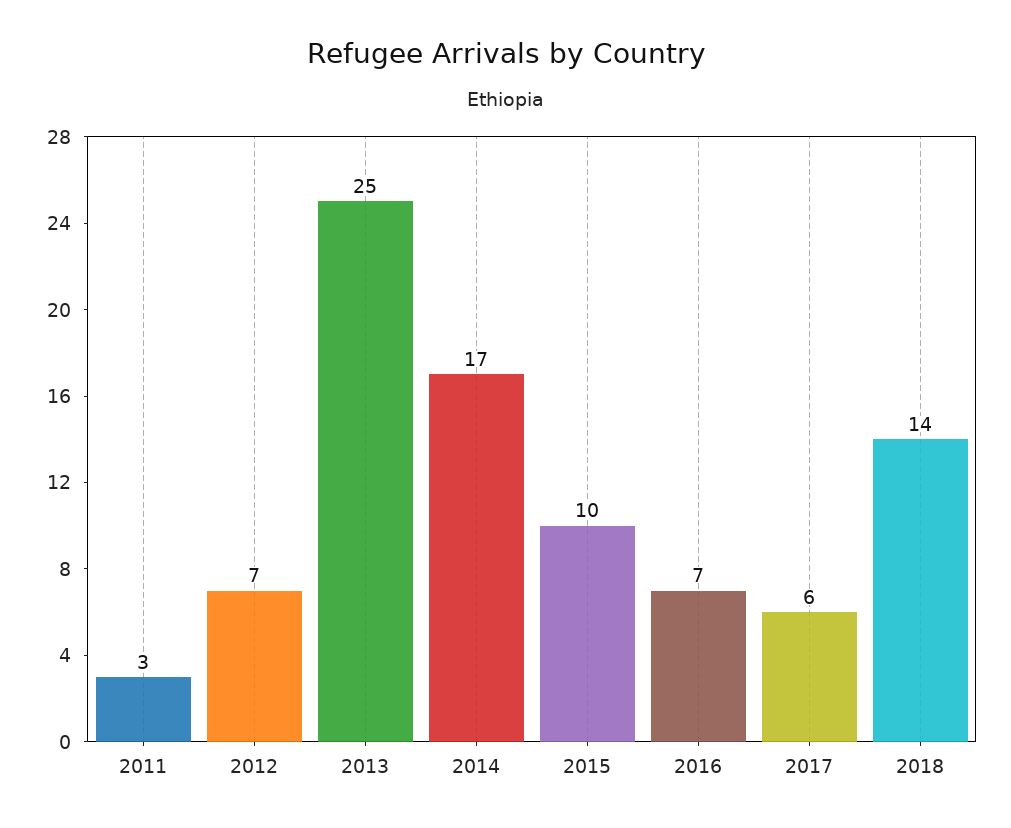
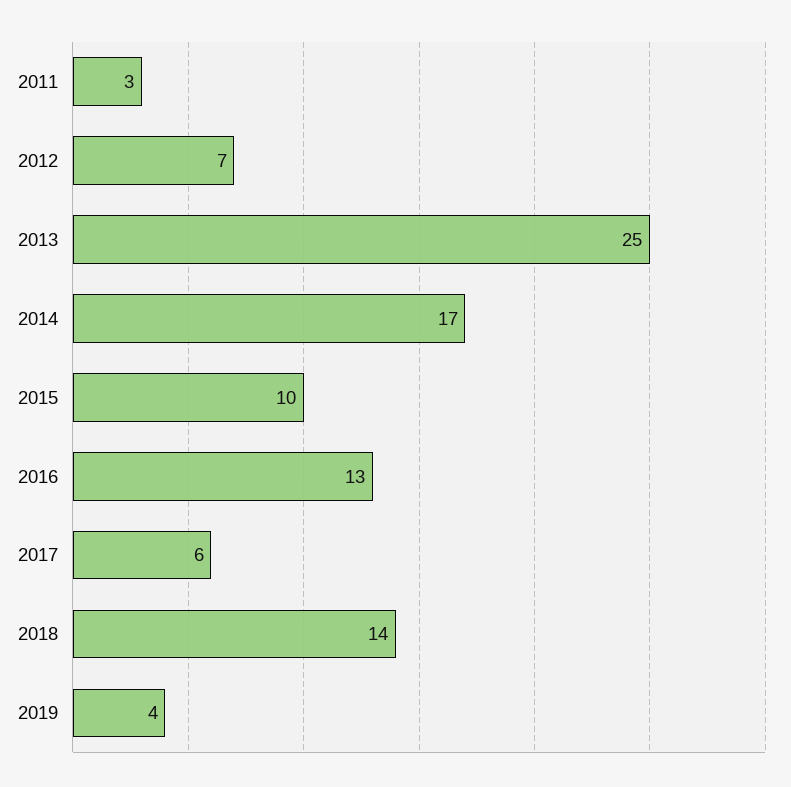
2016: 7 -> 13
2019: none -> 4

